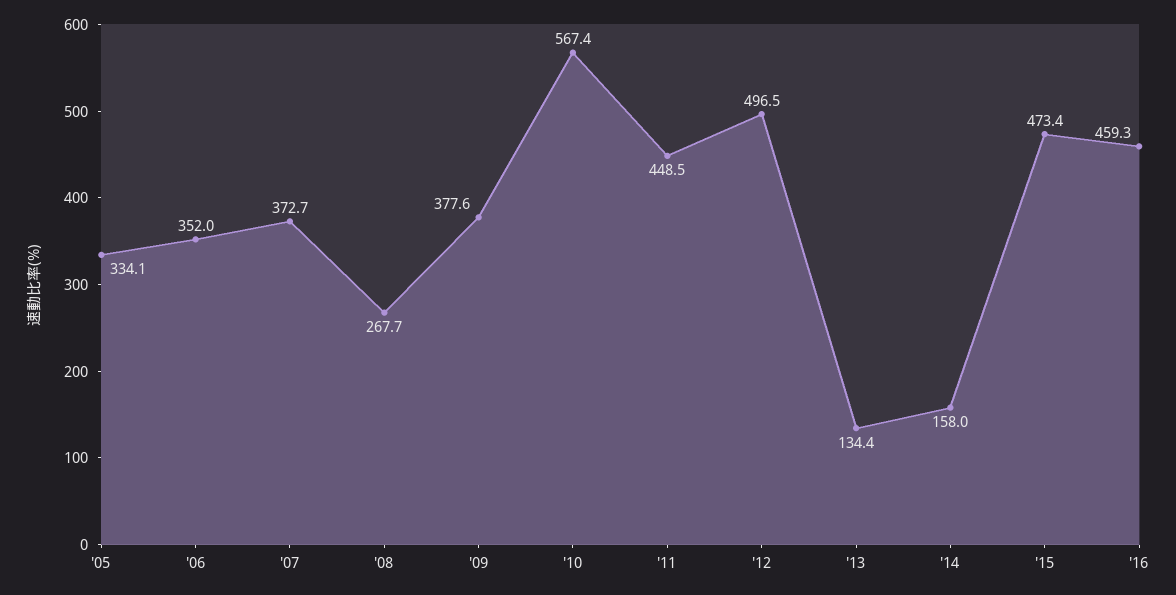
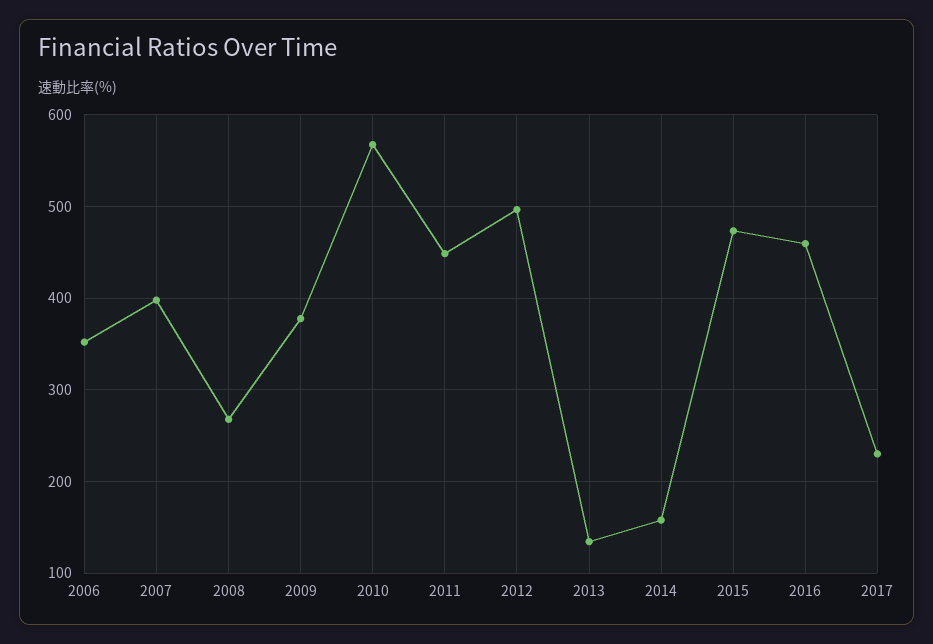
'05: 334.1 -> none
'07: 372.7 -> 400
2017: none -> 230

